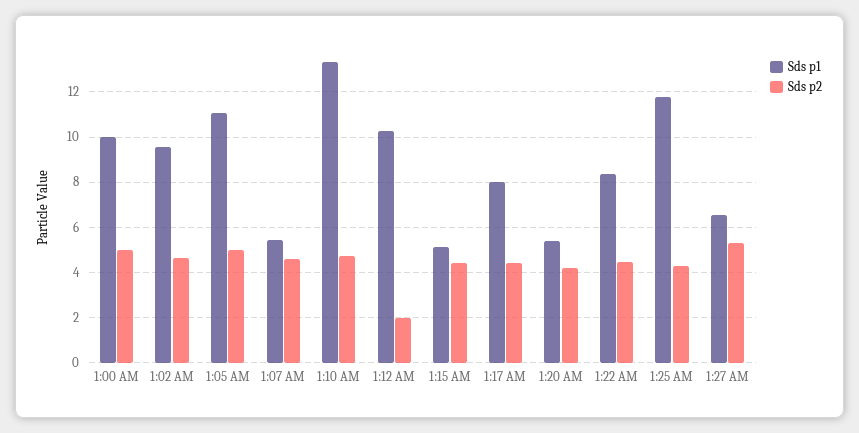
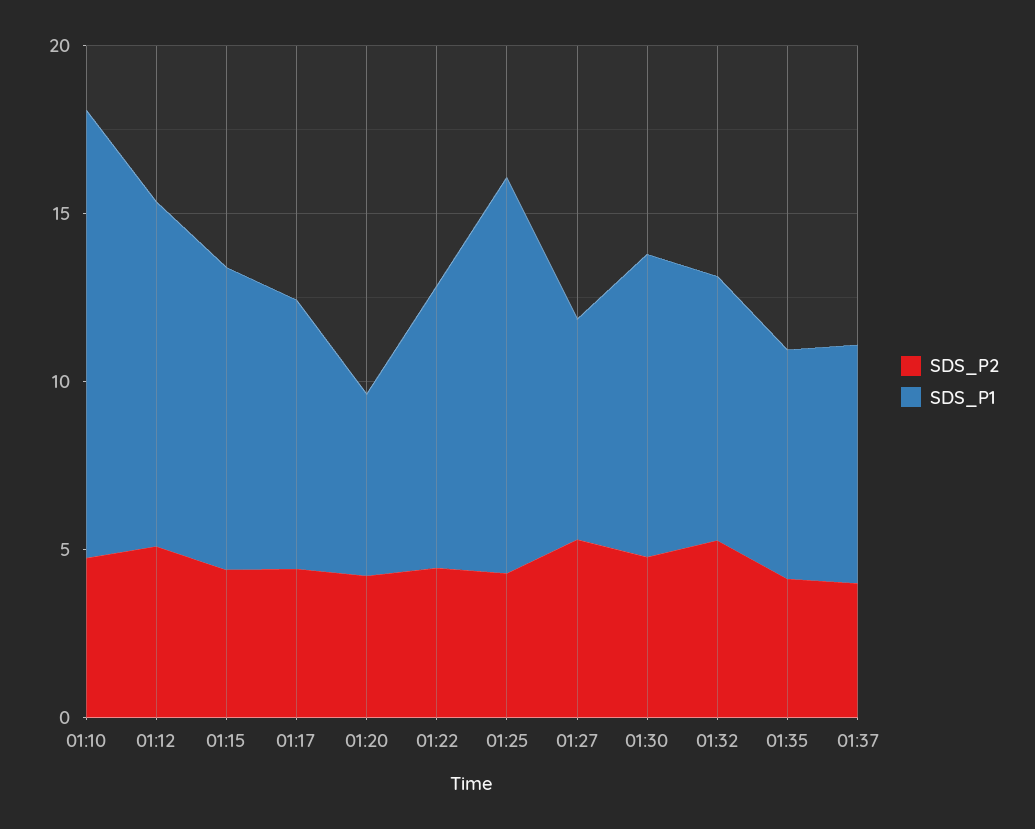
Sds p1, 1:00 AM: 10 -> none
Sds p2, 1:00 AM: 5 -> none
Sds p1, 1:02 AM: 9.5 -> none
Sds p2, 1:02 AM: 4.5 -> none
Sds p1, 1:05 AM: 11 -> none
Sds p2, 1:05 AM: 5 -> none
Sds p1, 1:07 AM: 5.5 -> none
Sds p2, 1:07 AM: 4.5 -> none
Sds p2, 1:12 AM: 2 -> 5
Sds p1, 1:15 AM: 5 -> 9
Sds p2, 01:30: none -> 5
Sds p1, 01:30: none -> 9
Sds p2, 01:32: none -> 5
Sds p1, 01:32: none -> 8
Sds p2, 01:35: none -> 4
Sds p1, 01:35: none -> 7
Sds p2, 01:37: none -> 4
Sds p1, 01:37: none -> 7

